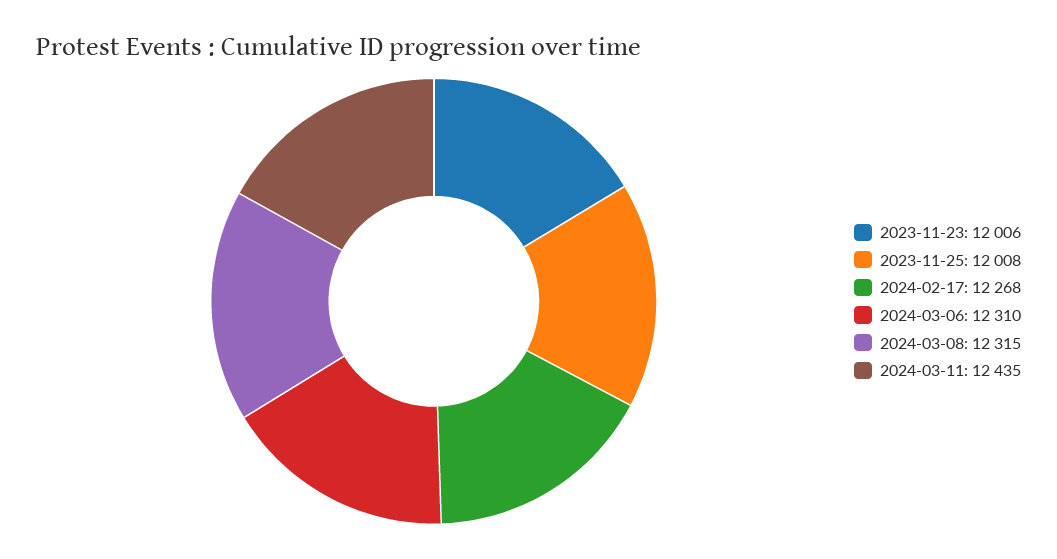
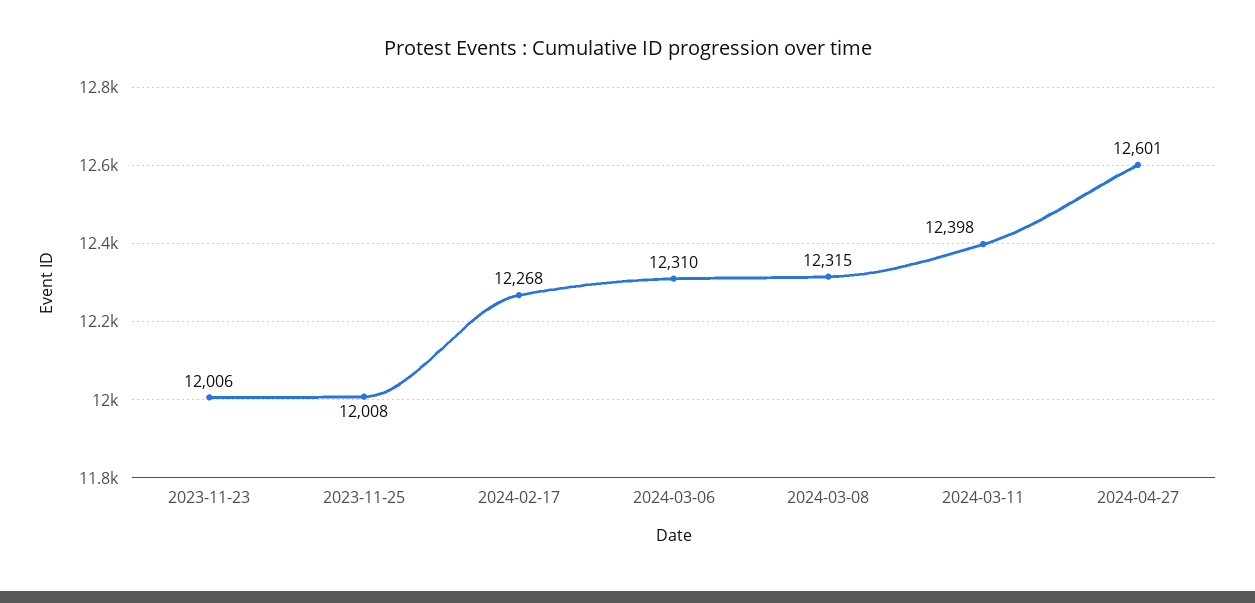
2024-03-11: 12435 -> 12398
2024-04-27: none -> 12601

